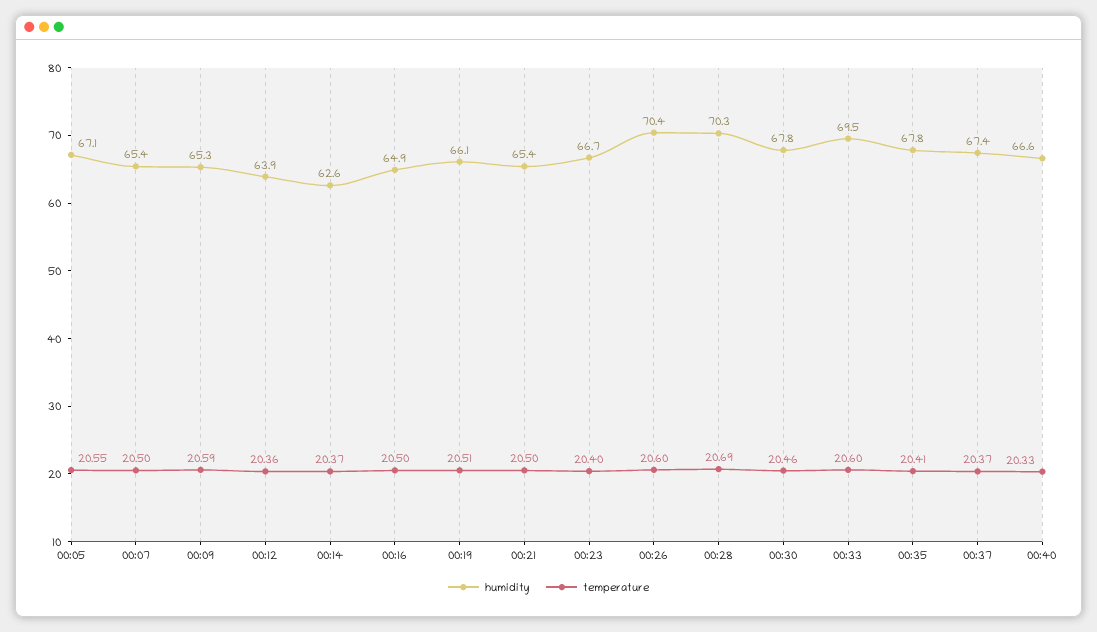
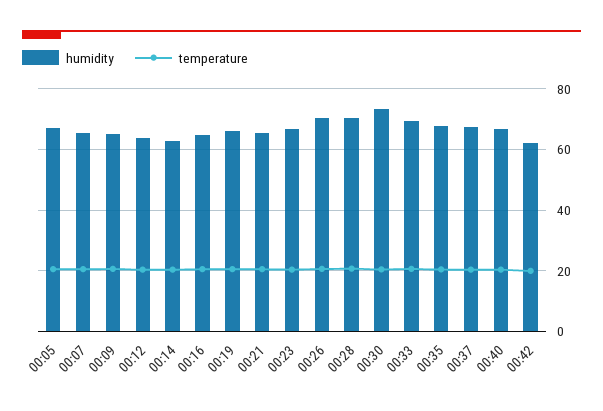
humidity, 00:30: 67.8 -> 74
humidity, 00:42: none -> 62
temperature, 00:42: none -> 20

